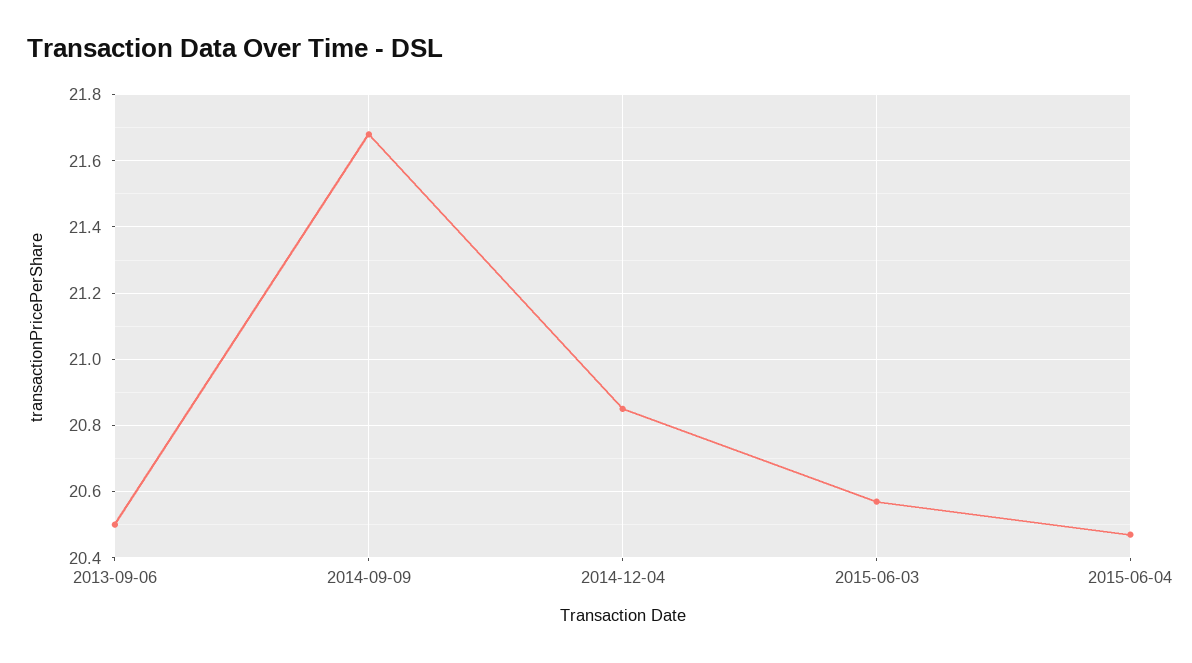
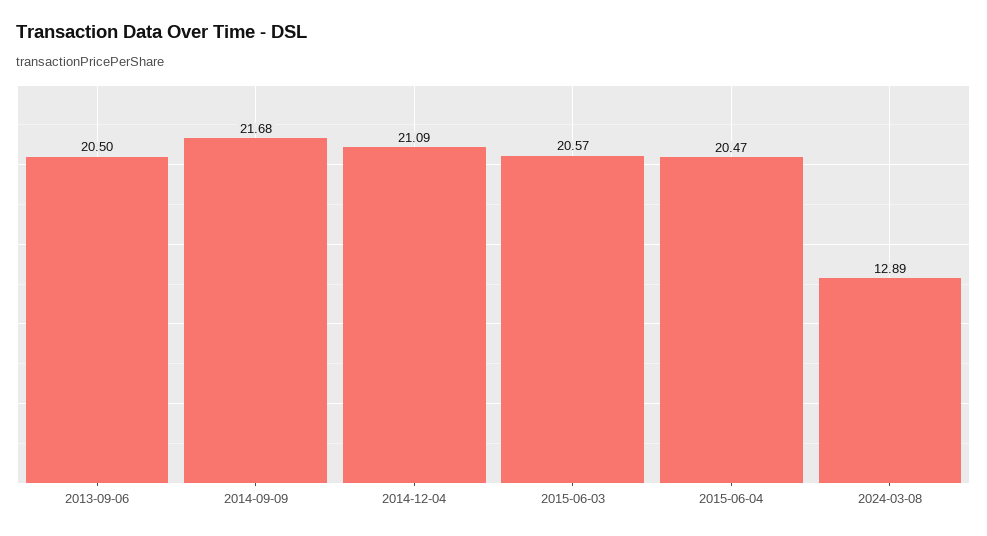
2014-12-04: 20.85 -> 21.09
2024-03-08: none -> 12.89

